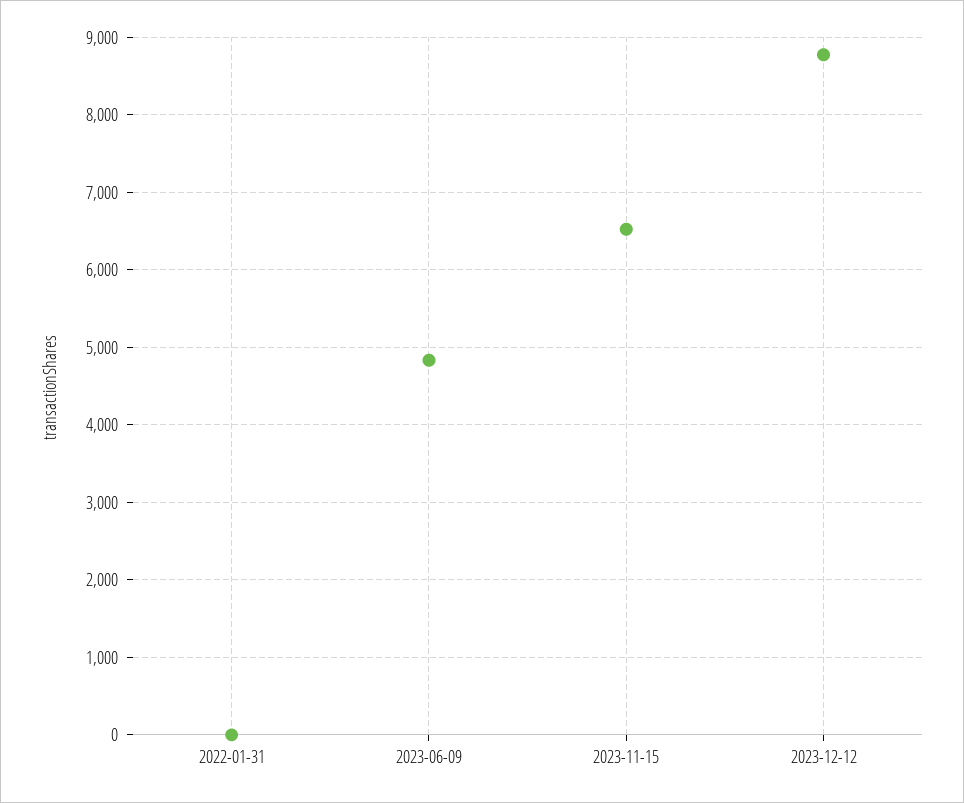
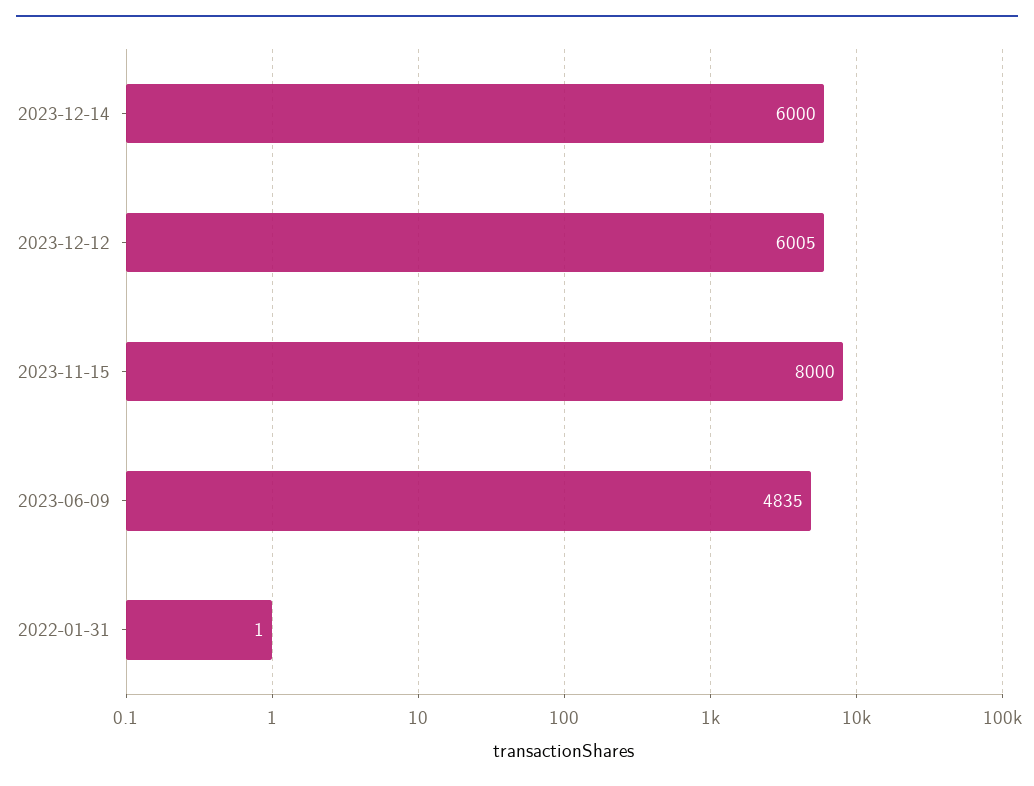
2023-11-15: 6500 -> 8000
2023-12-12: 8800 -> 6005
2023-12-14: none -> 6000

